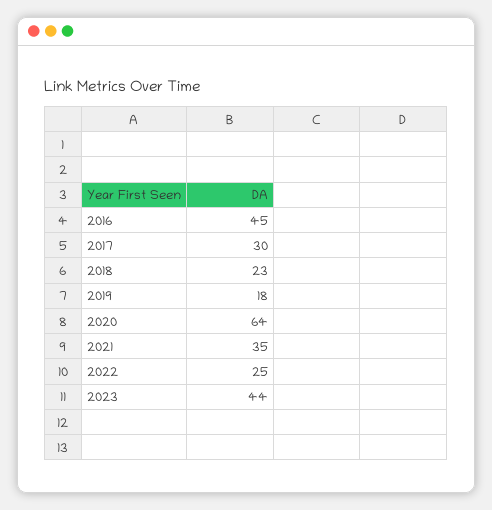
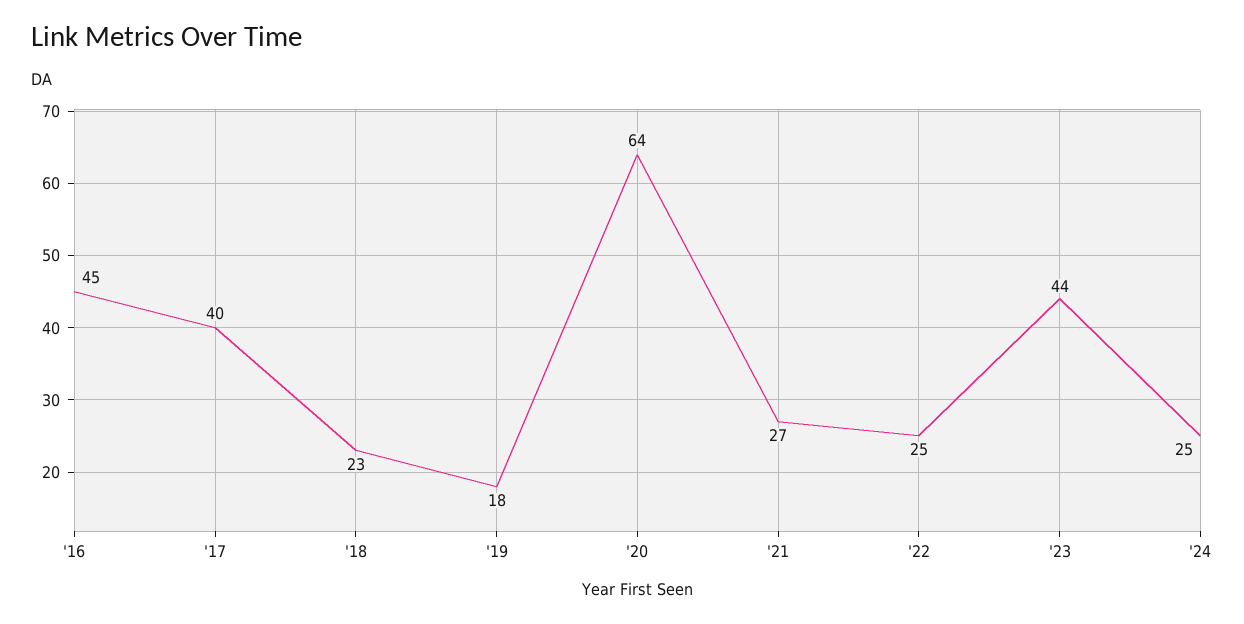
2017: 30 -> 40
2021: 35 -> 27
'24: none -> 25

